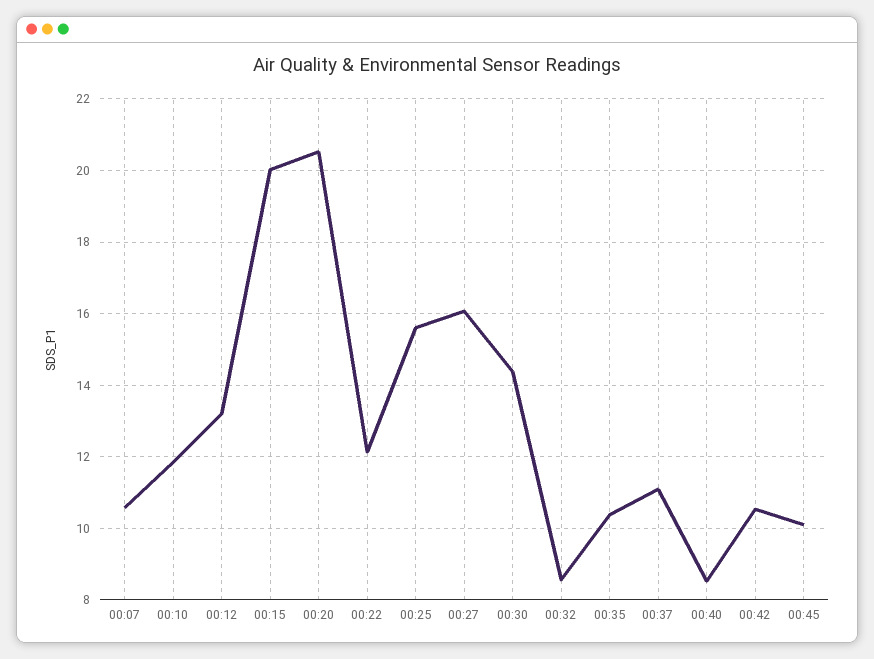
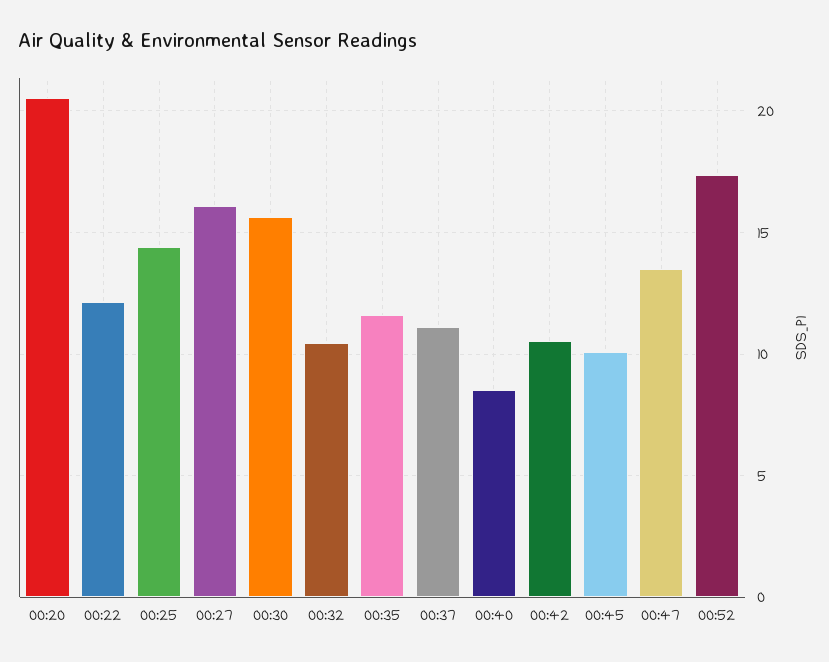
00:07: 10.6 -> none
00:10: 11.8 -> none
00:12: 13.2 -> none
00:15: 20 -> none
00:25: 15.6 -> 14.5
00:30: 14.4 -> 15.5
00:32: 8.6 -> 10.5
00:35: 10.4 -> 11.5
00:47: none -> 13.5
00:52: none -> 17.5

